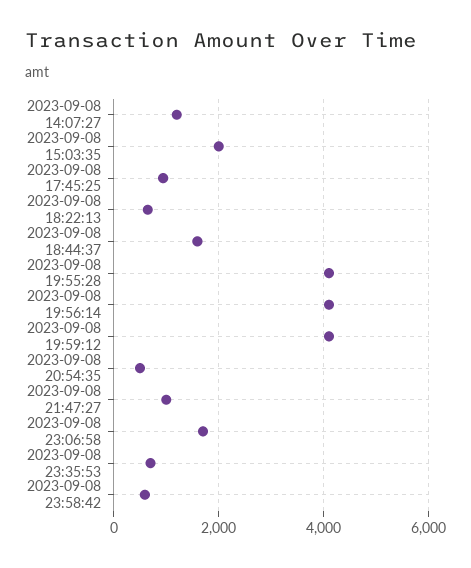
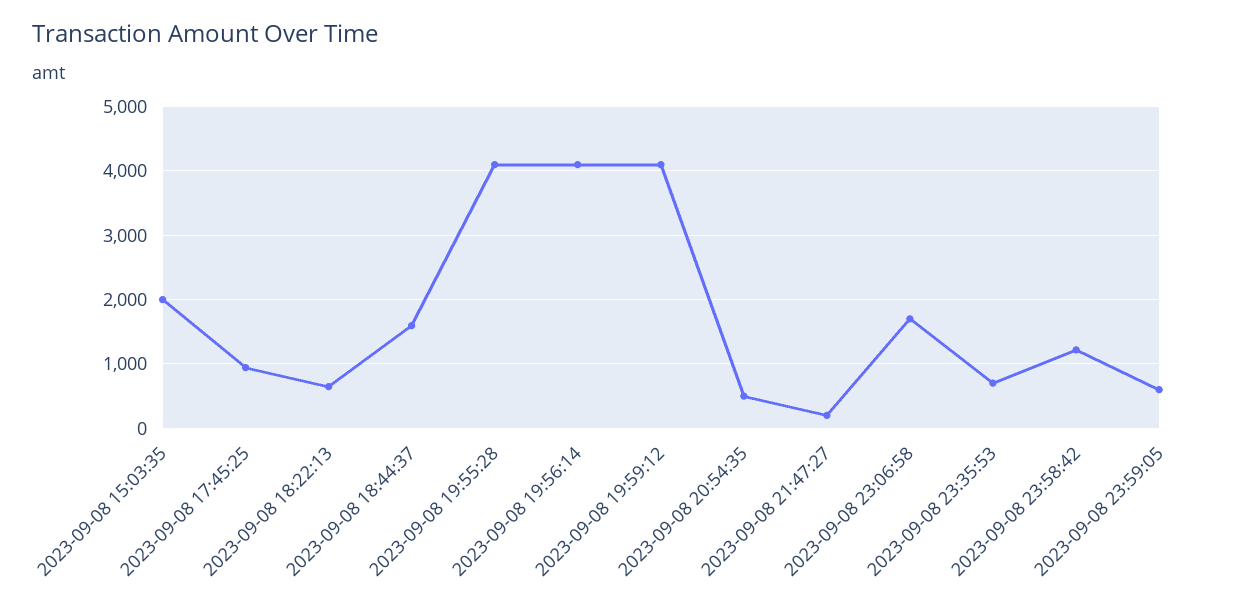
2023-09-08 14:07:27: 1200 -> none
2023-09-08 21:47:27: 1000 -> 200
2023-09-08 23:58:42: 600 -> 1200
2023-09-08 23:59:05: none -> 600

